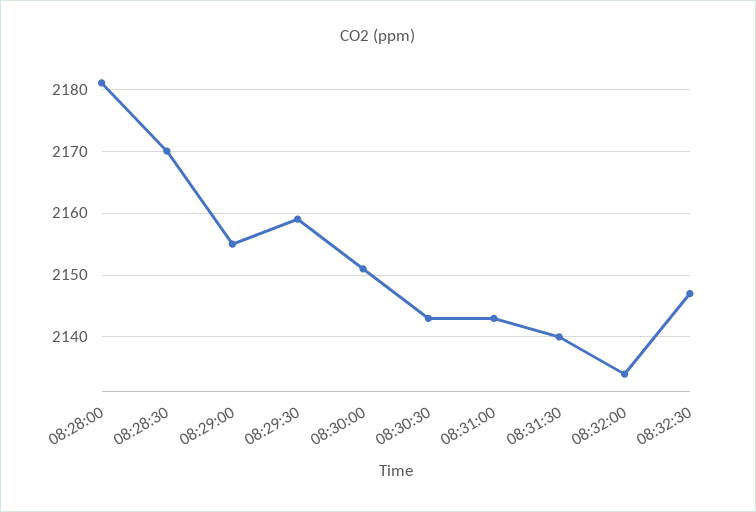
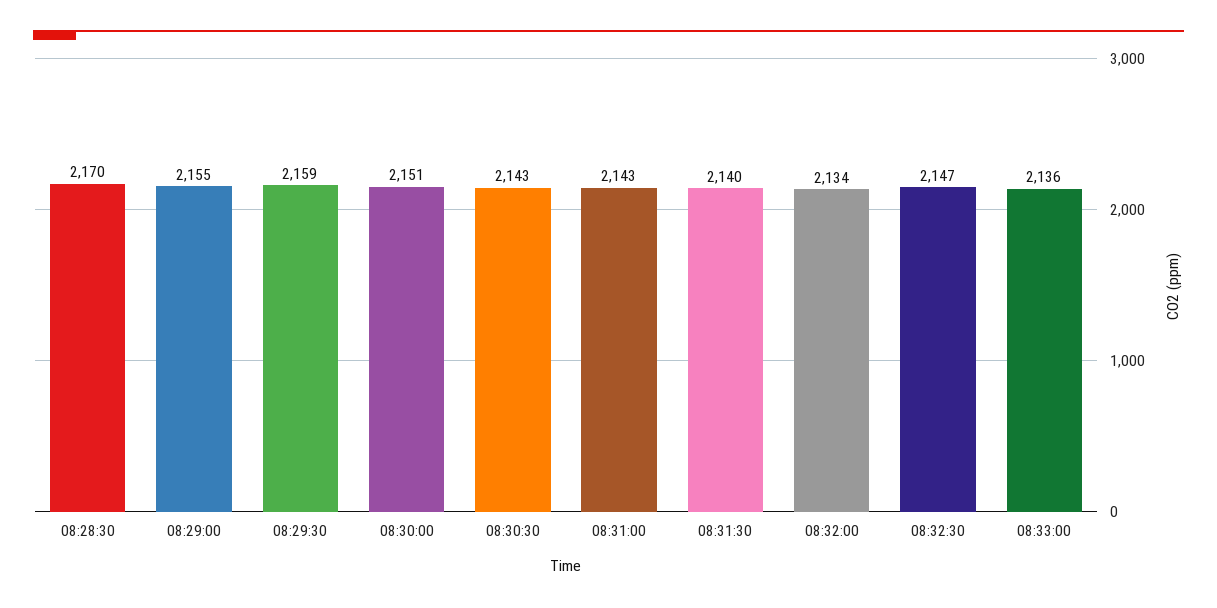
08:28:00: 2181 -> none
08:33:00: none -> 2136

